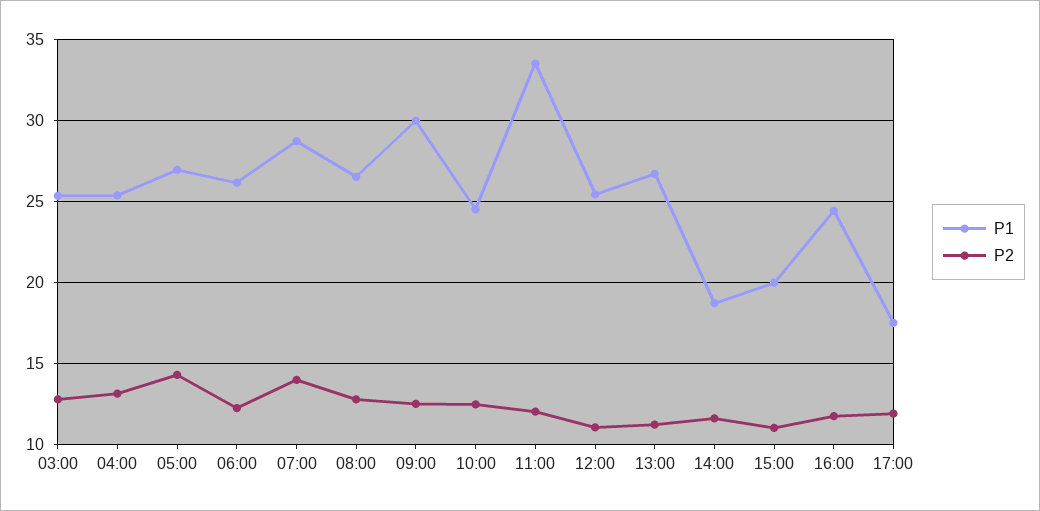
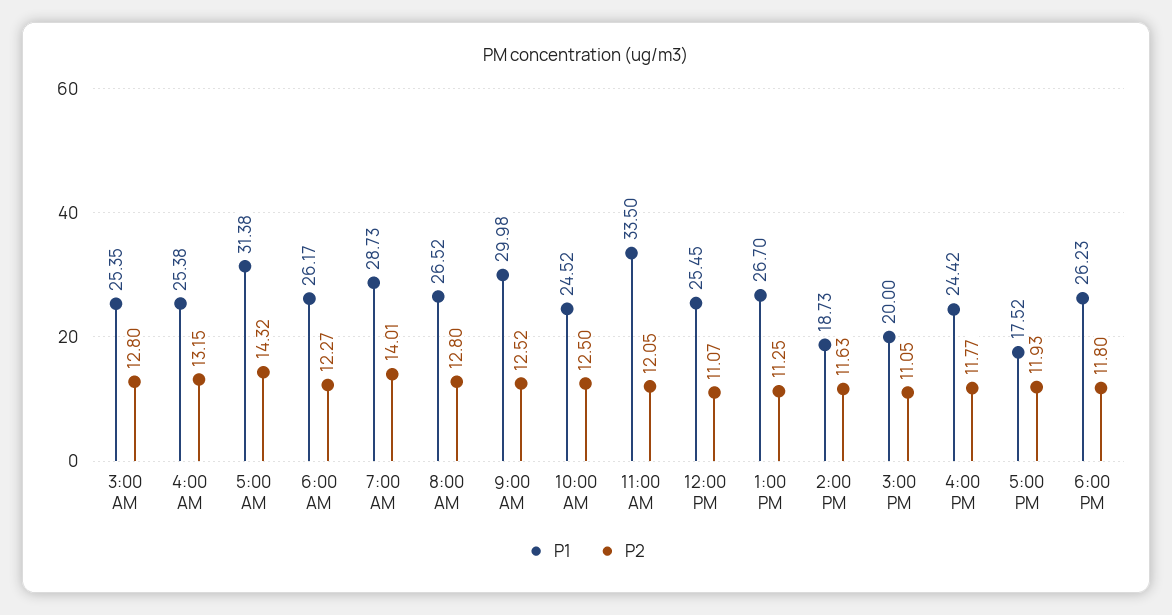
P1, 05:00: 27 -> 31.38
P1, 6:00 PM: none -> 26.23
P2, 6:00 PM: none -> 11.8

